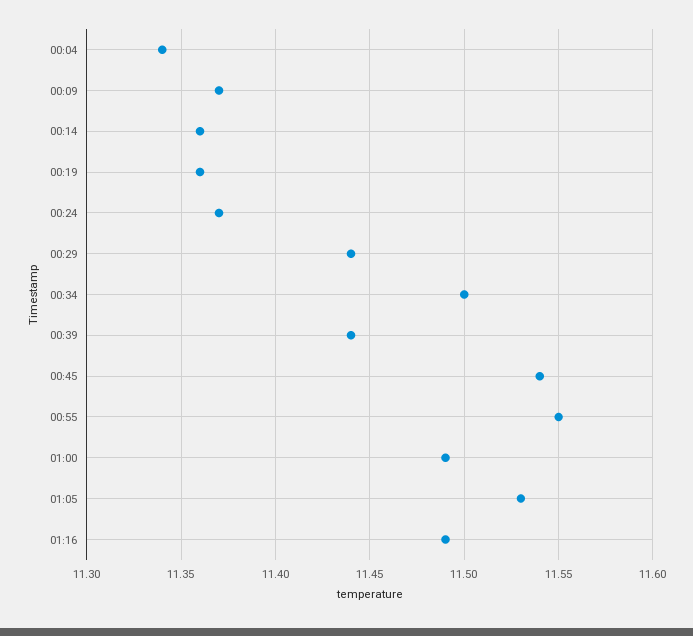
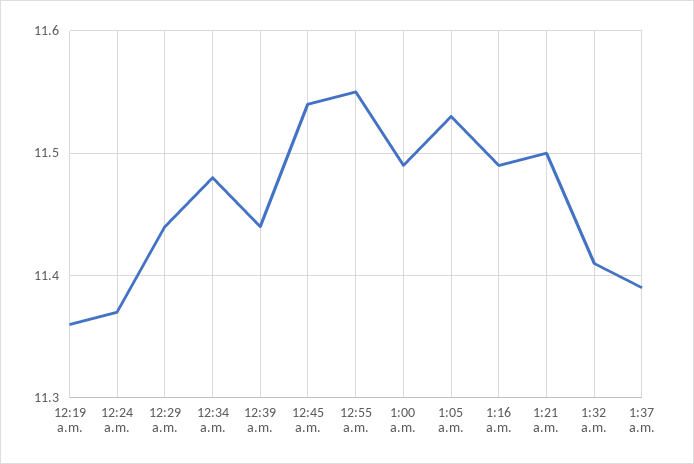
00:04: 11.34 -> none
00:09: 11.37 -> none
00:14: 11.36 -> none
00:34: 11.5 -> 11.48
1:21 a.m.: none -> 11.5
1:32 a.m.: none -> 11.41
1:37 a.m.: none -> 11.39

